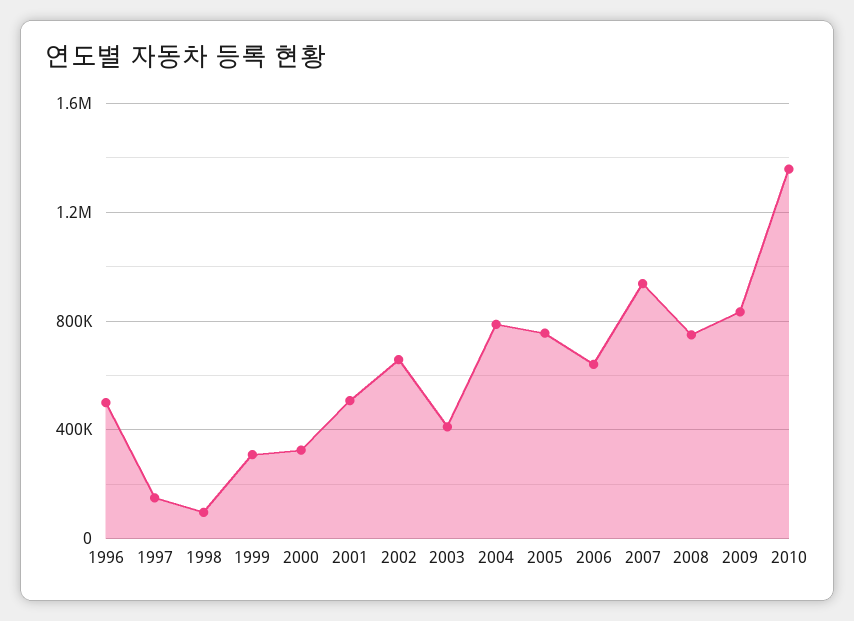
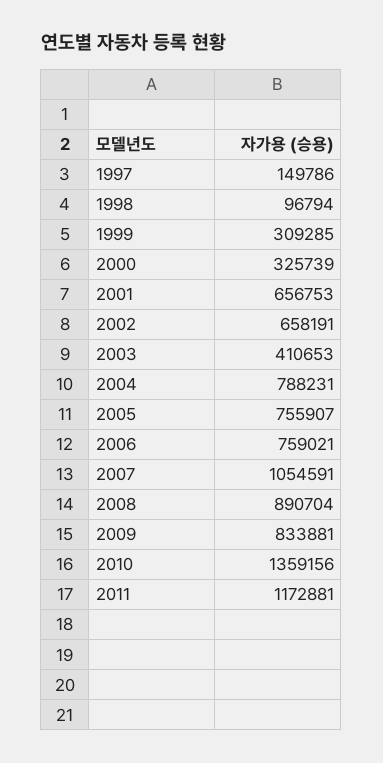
1996: 500000 -> none
2001: 500000 -> 656753
2006: 650000 -> 759021
2007: 950000 -> 1054591
2008: 750000 -> 890704
2011: none -> 1172881

